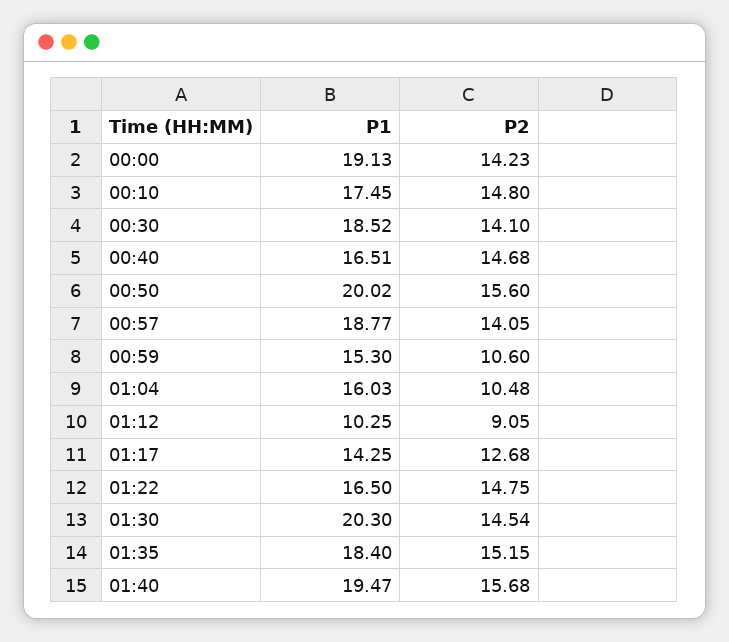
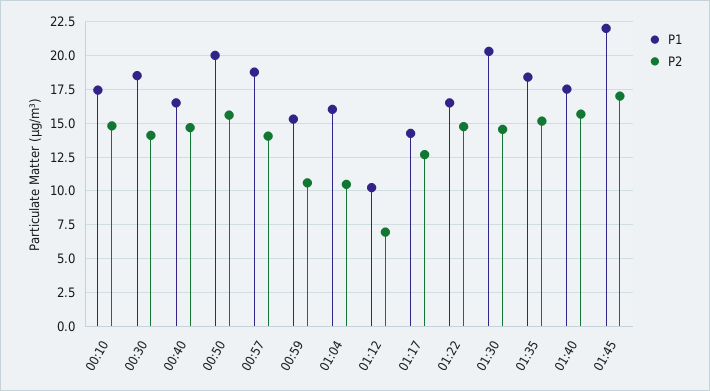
P1, 00:00: 19.13 -> none
P2, 00:00: 14.23 -> none
P2, 01:12: 9.05 -> 7
P1, 01:40: 19.47 -> 17.5
P1, 01:45: none -> 22
P2, 01:45: none -> 17

